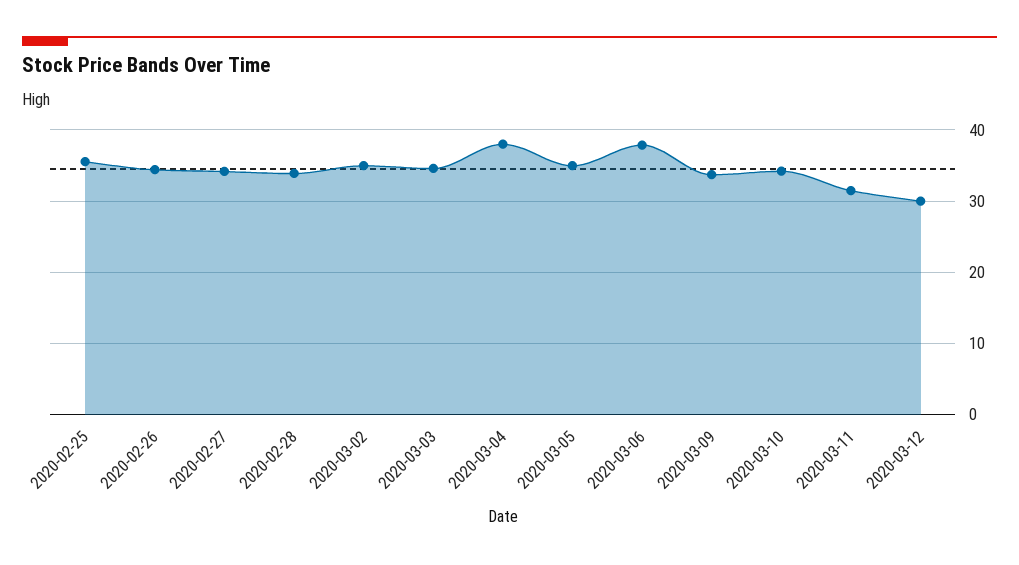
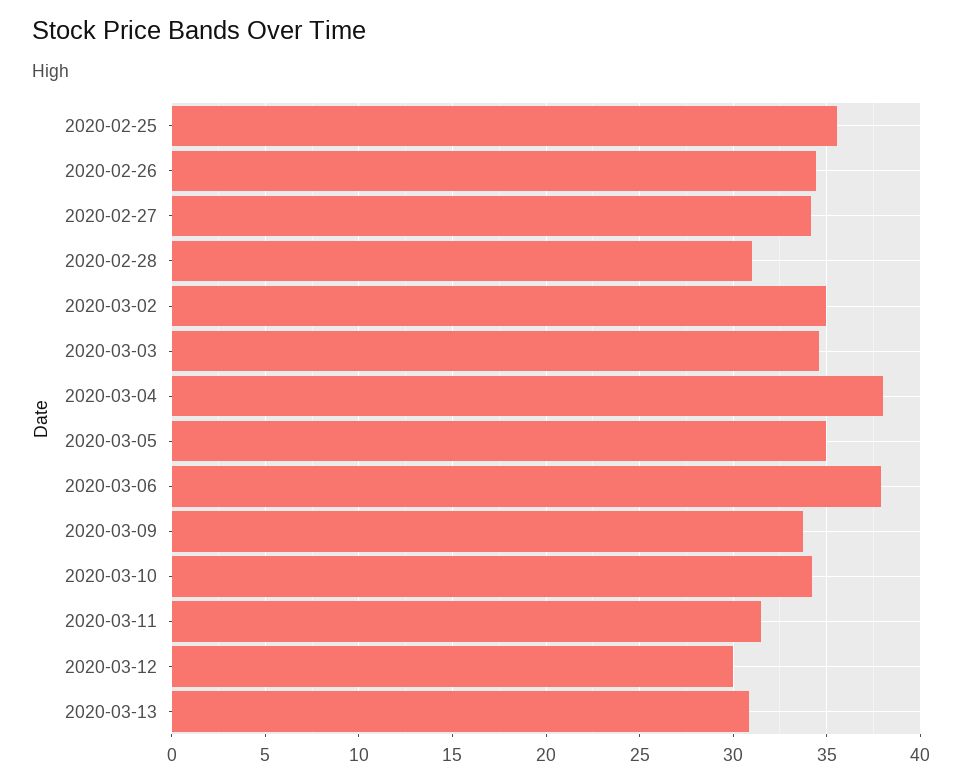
2020-02-28: 34 -> 31
2020-03-13: none -> 31

